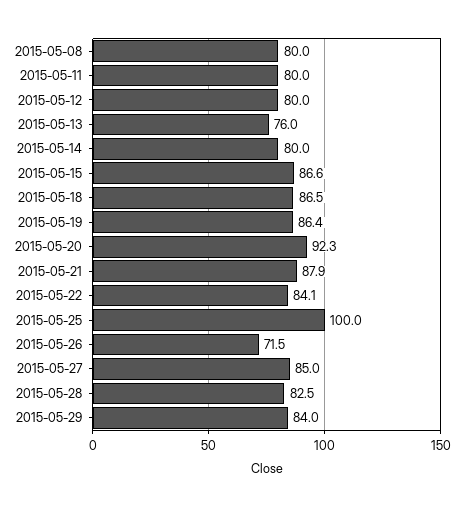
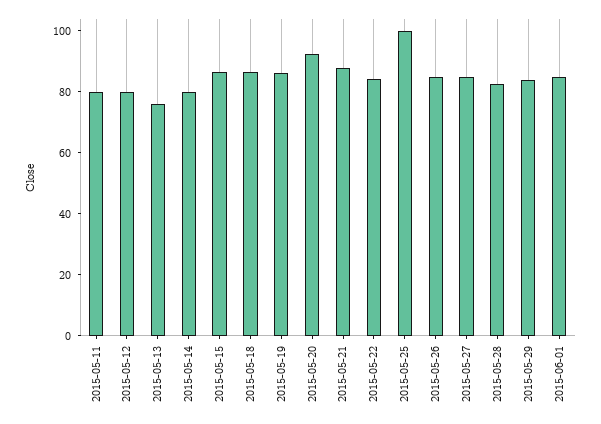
2015-05-08: 80 -> none
2015-05-26: 71.5 -> 85
2015-06-01: none -> 85

